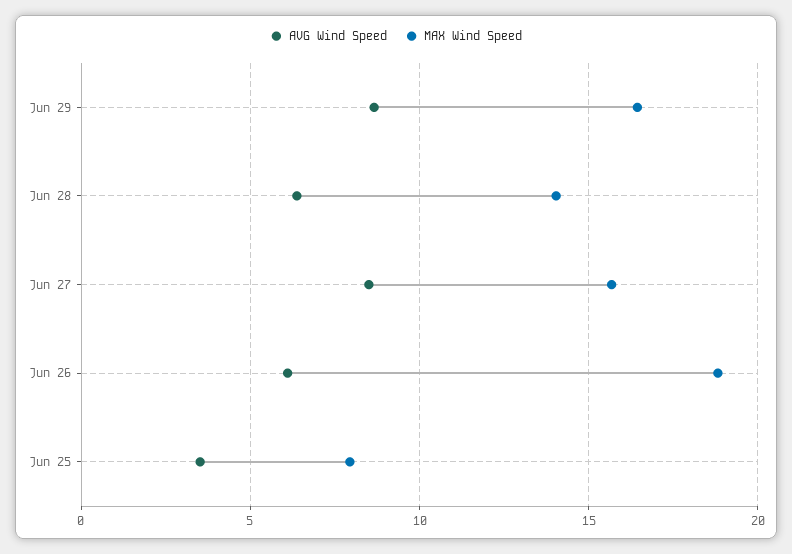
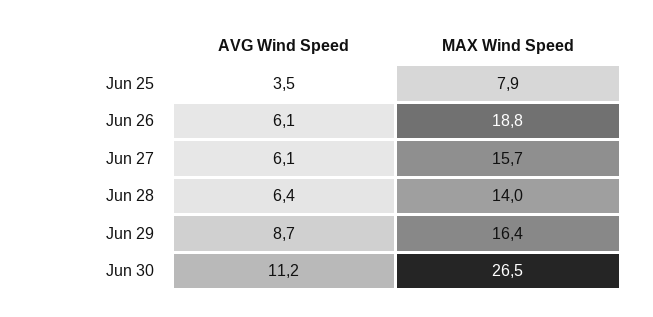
AVG Wind Speed, Jun 27: 8.5 -> 6.1
AVG Wind Speed, Jun 30: none -> 11.2
MAX Wind Speed, Jun 30: none -> 26.5

